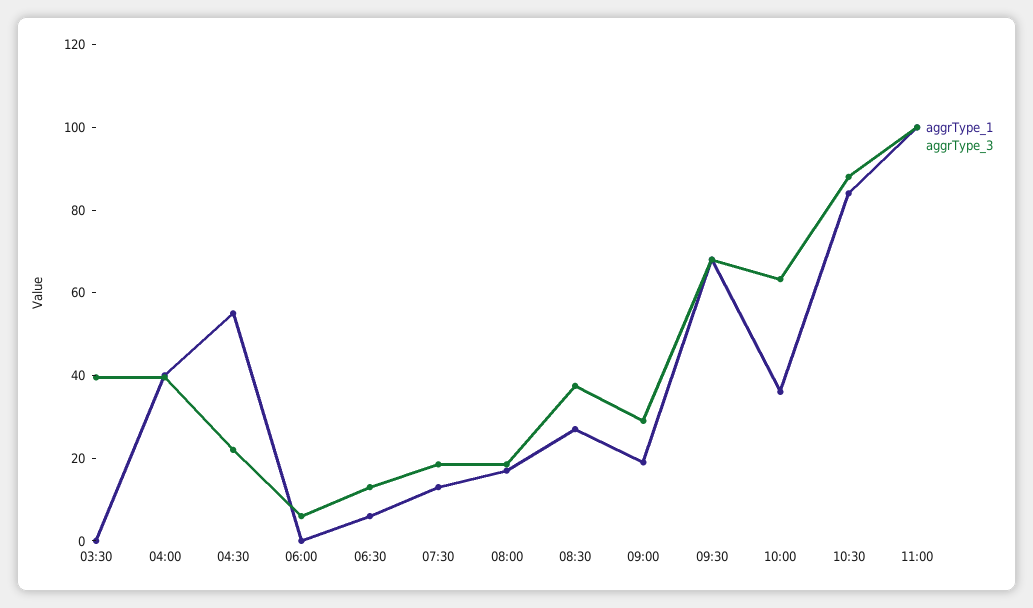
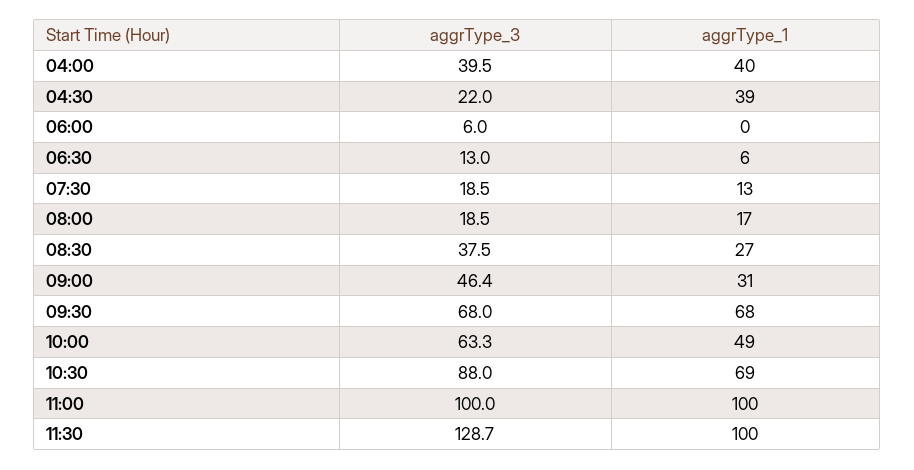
aggrType_1, 03:30: 0 -> none
aggrType_3, 03:30: 40 -> none
aggrType_1, 04:30: 55 -> 39
aggrType_1, 09:00: 20 -> 31
aggrType_3, 09:00: 30 -> 46.4
aggrType_1, 10:00: 35 -> 49
aggrType_1, 10:30: 85 -> 69
aggrType_3, 11:30: none -> 128.7
aggrType_1, 11:30: none -> 100

